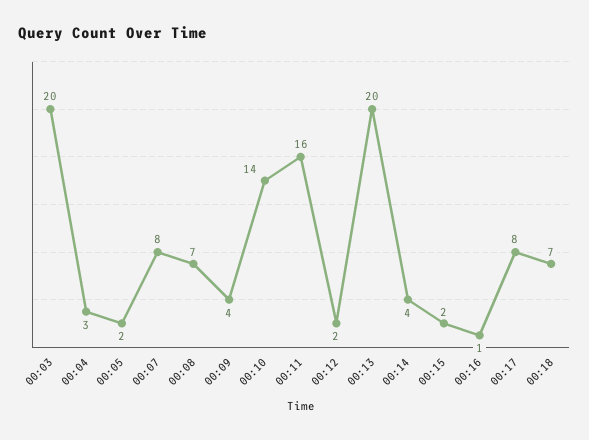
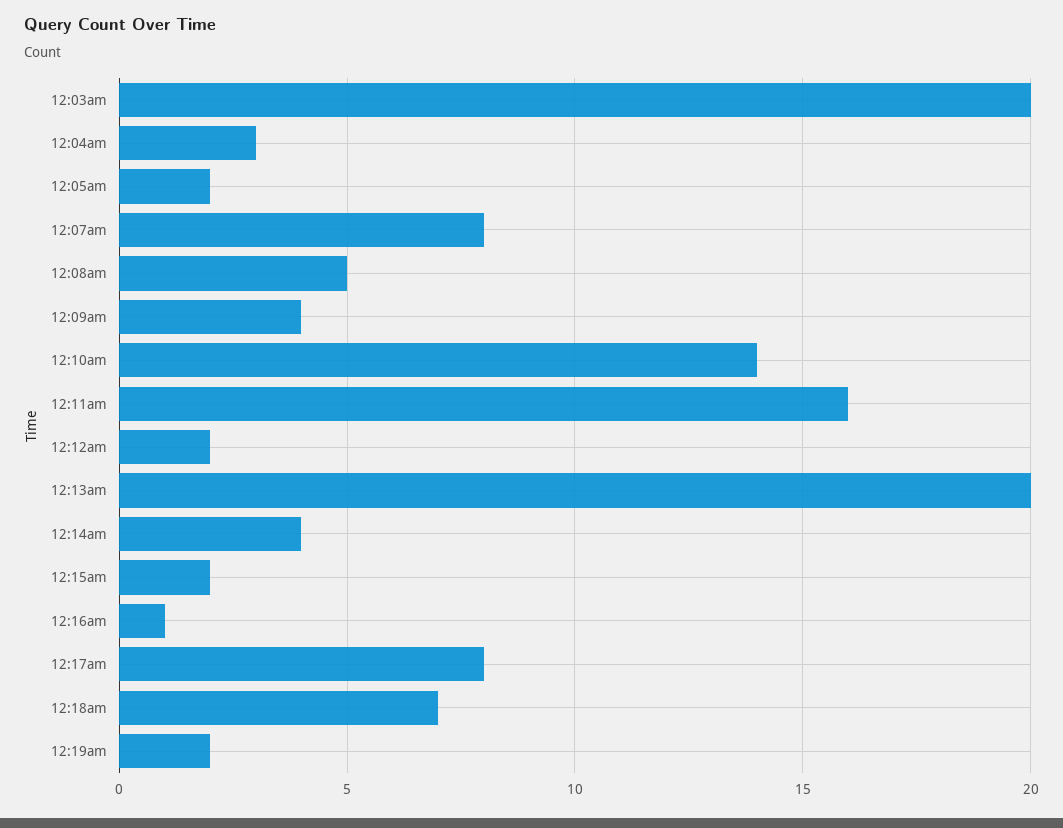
00:08: 7 -> 5
12:19am: none -> 2

